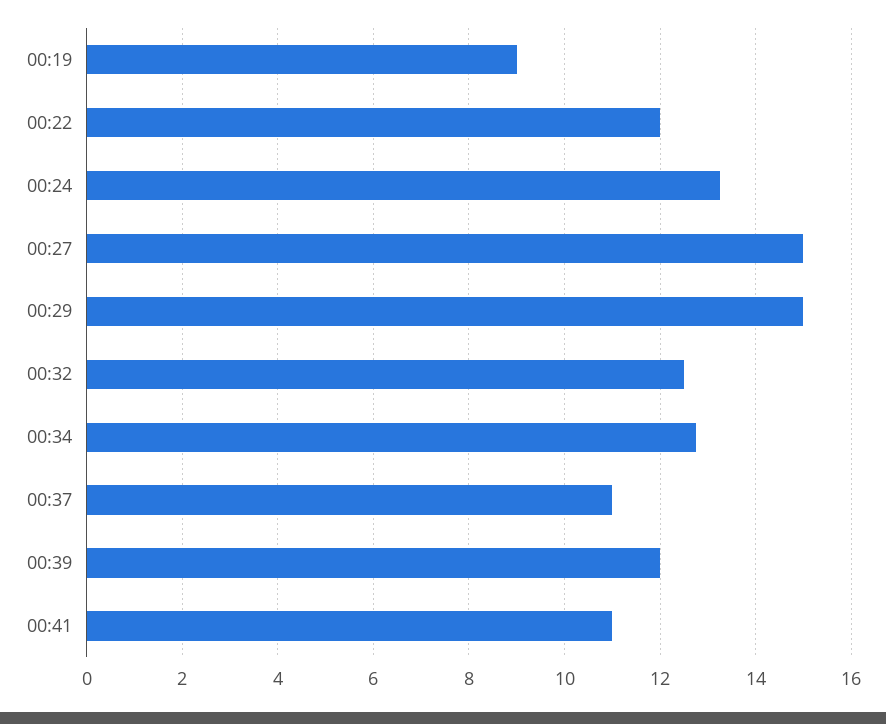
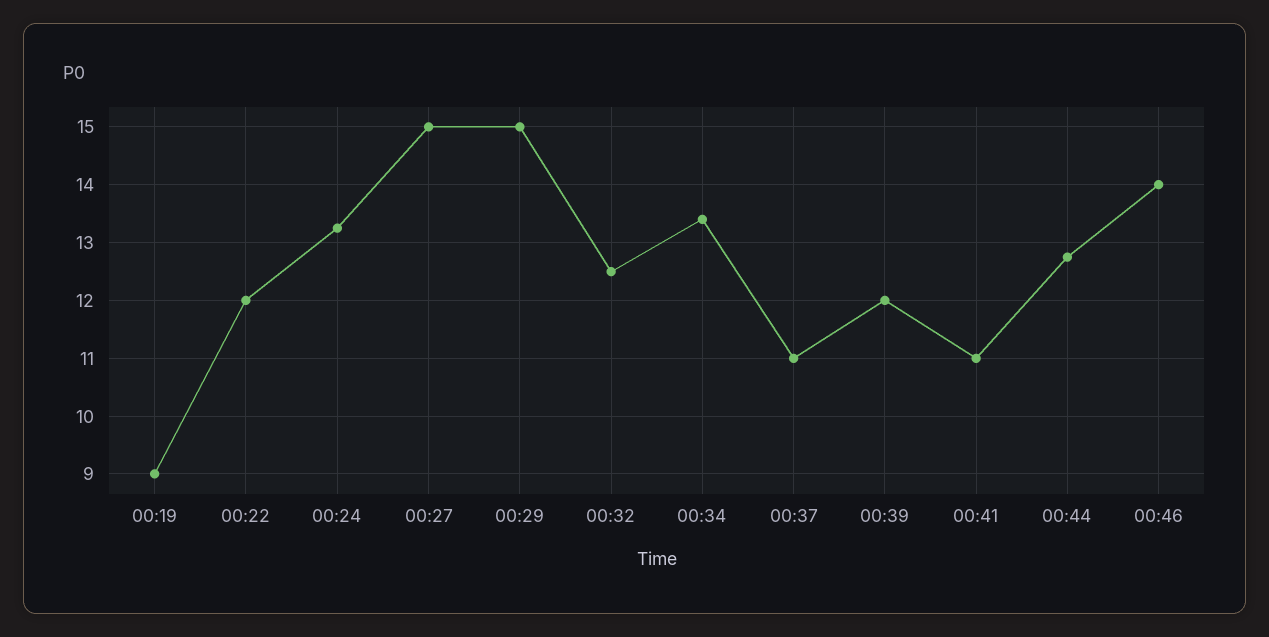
00:34: 12.8 -> 13.4
00:44: none -> 12.8
00:46: none -> 14

